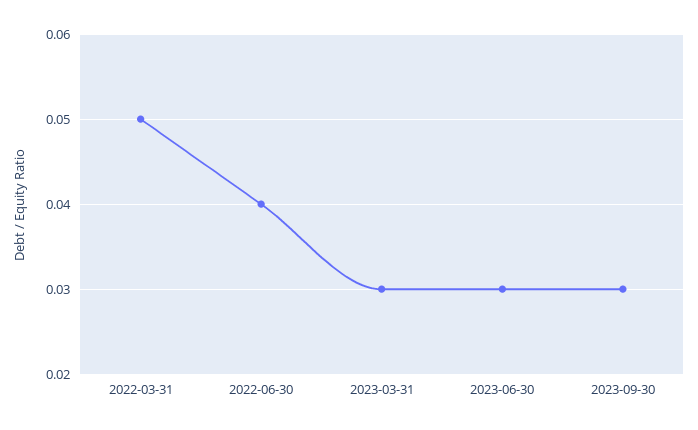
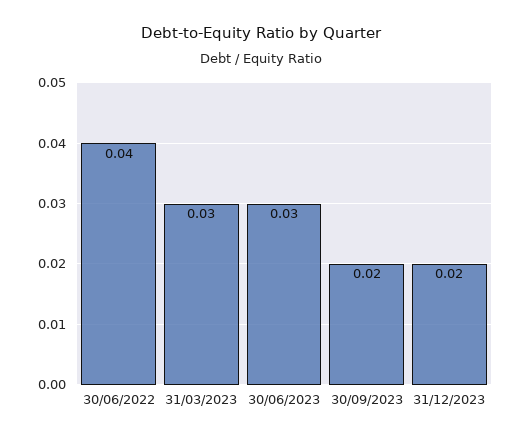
2022-03-31: 0.05 -> none
2023-09-30: 0.03 -> 0.02
31/12/2023: none -> 0.02

